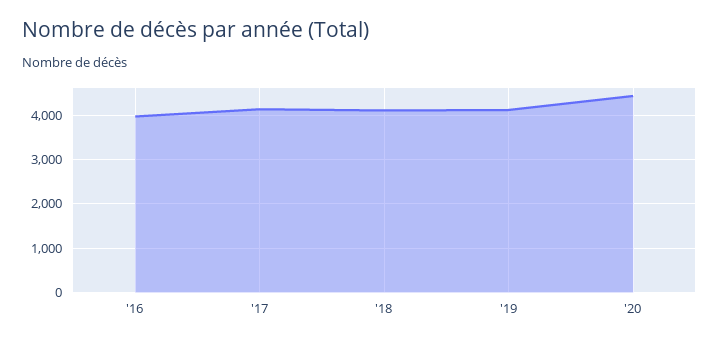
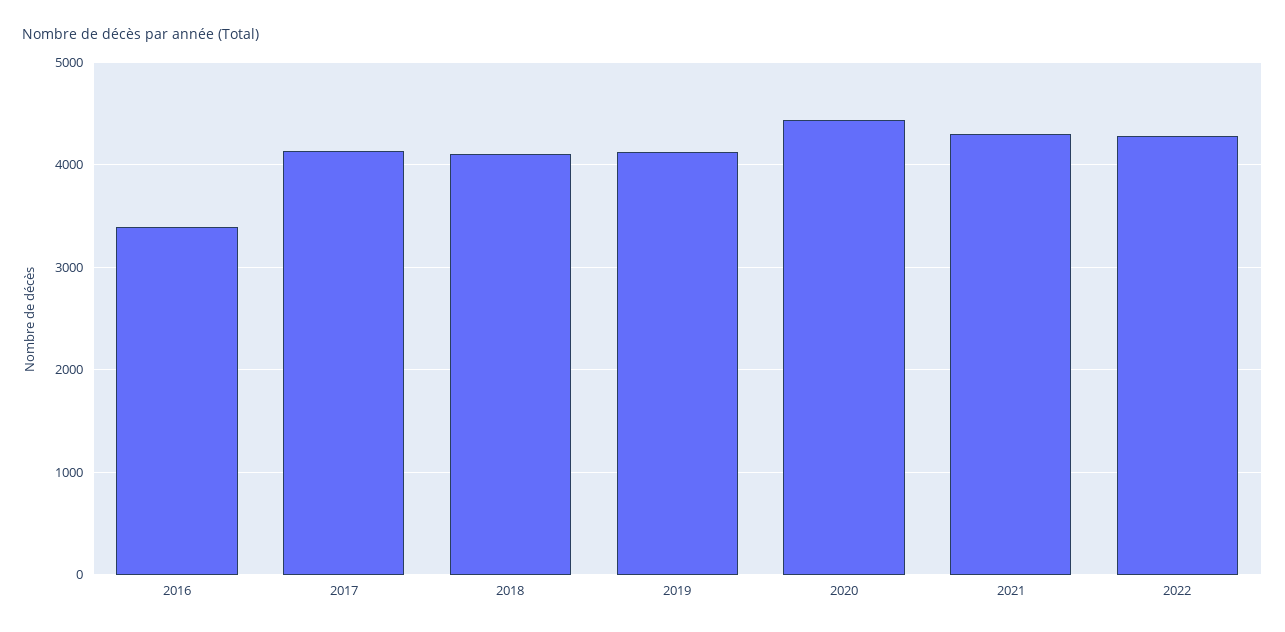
'16: 4000 -> 3400
2021: none -> 4300
2022: none -> 4300

